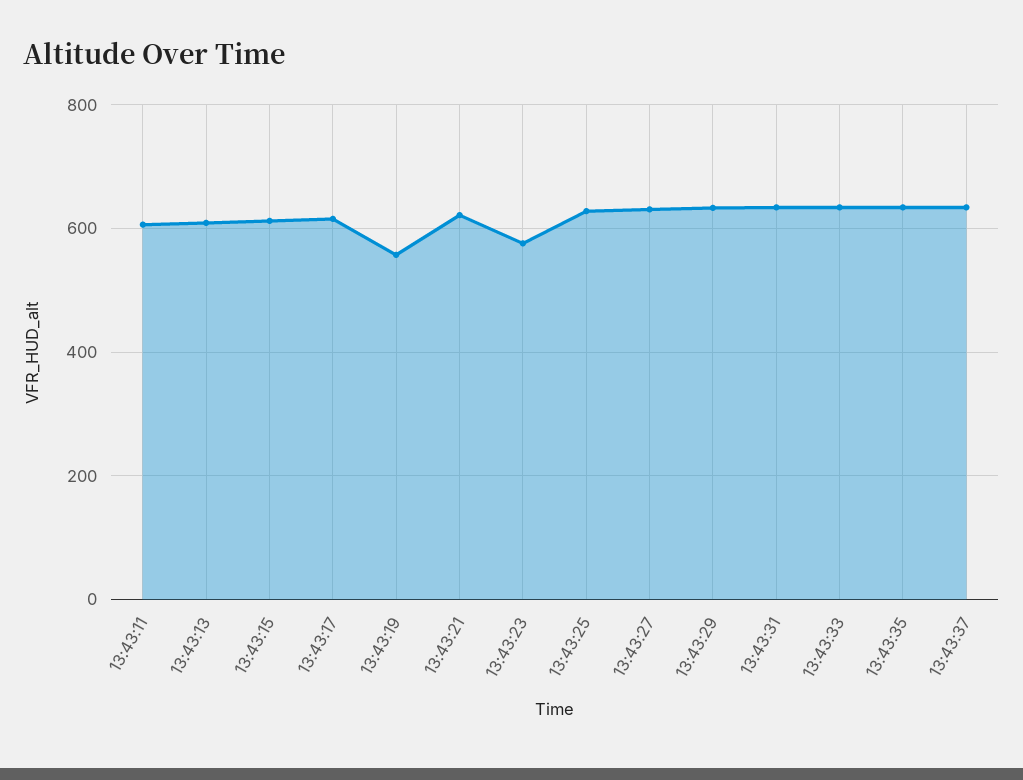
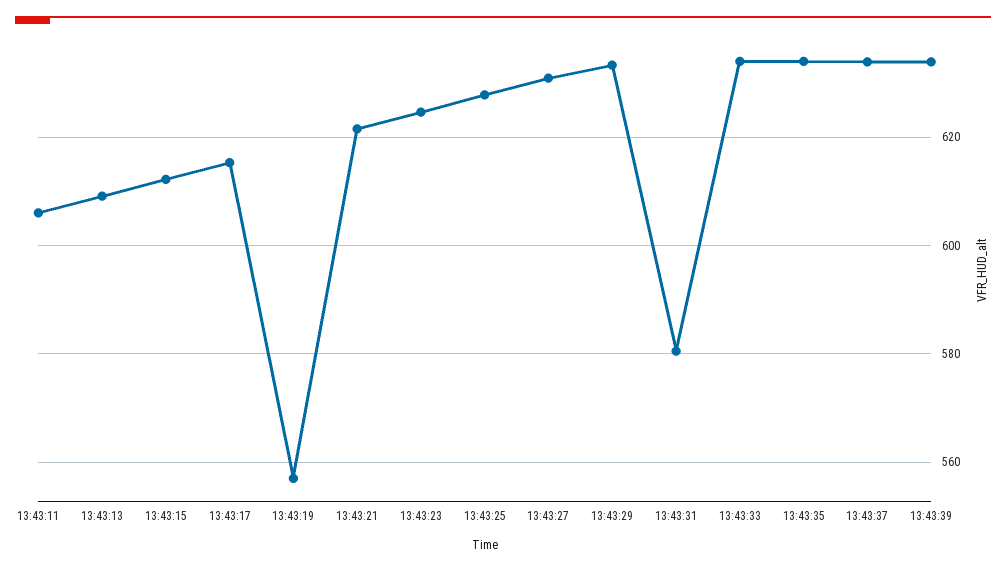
13:43:23: 580 -> 624
13:43:31: 640 -> 580
13:43:39: none -> 634

